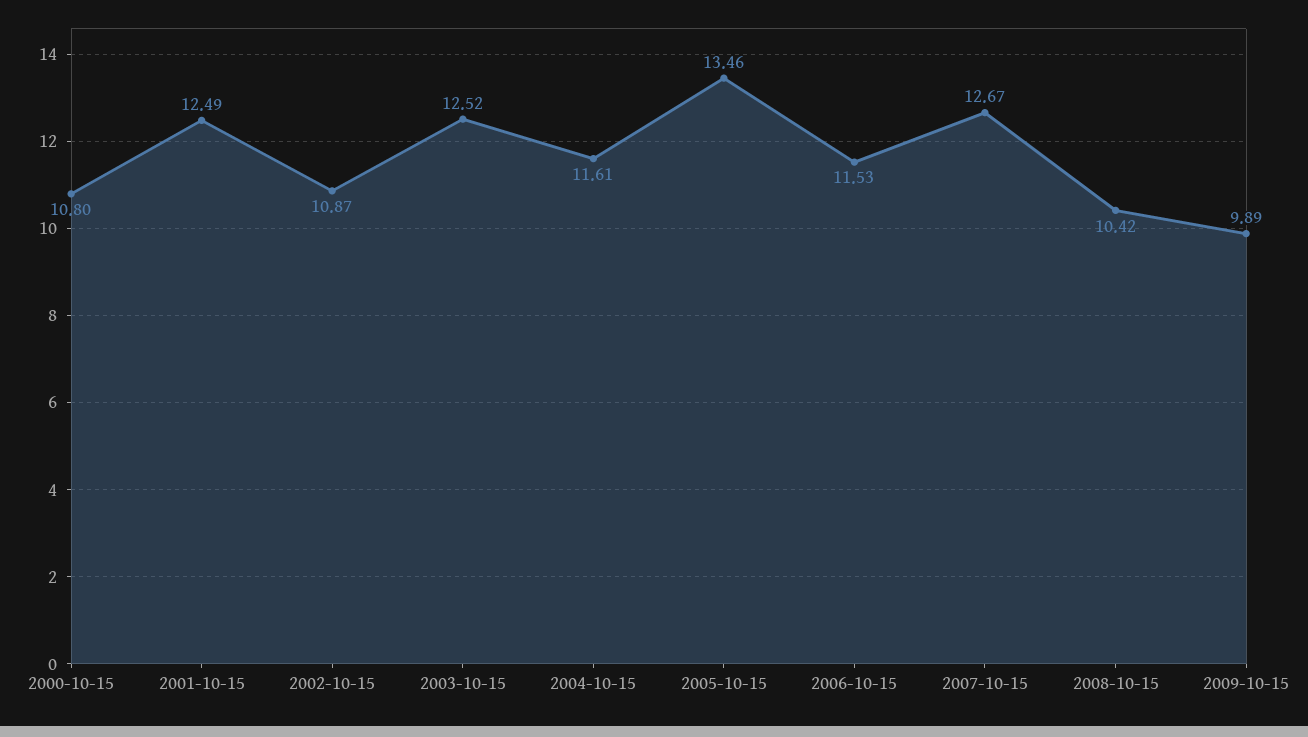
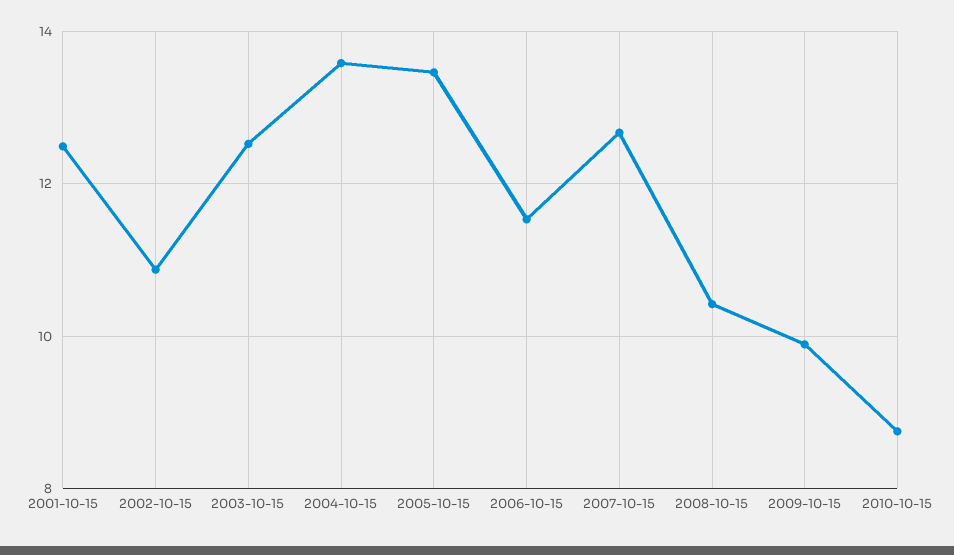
2000-10-15: 10.8 -> none
2004-10-15: 11.61 -> 13.6
2010-10-15: none -> 8.8

